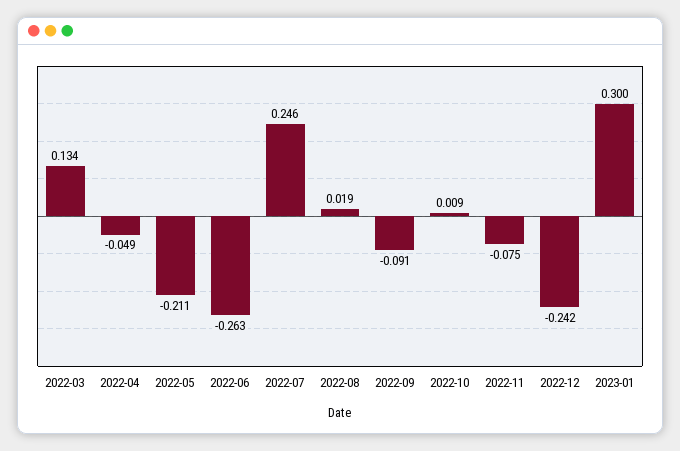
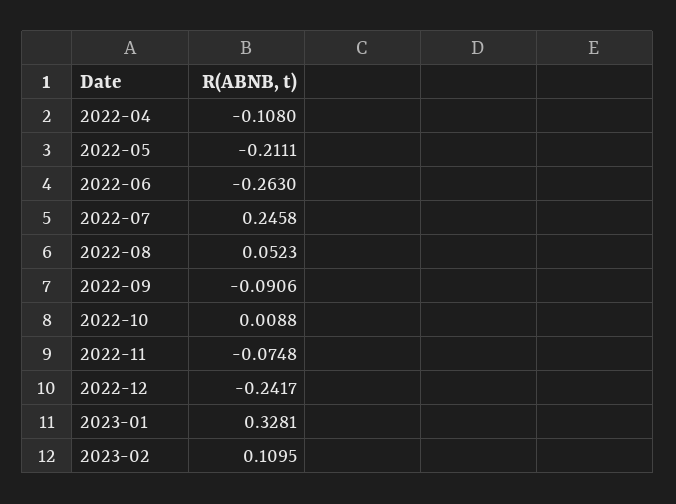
2022-03: 0.134 -> none
2022-04: -0.049 -> -0.108
2022-08: 0.019 -> 0.0523
2023-01: 0.3 -> 0.3281
2023-02: none -> 0.1095

